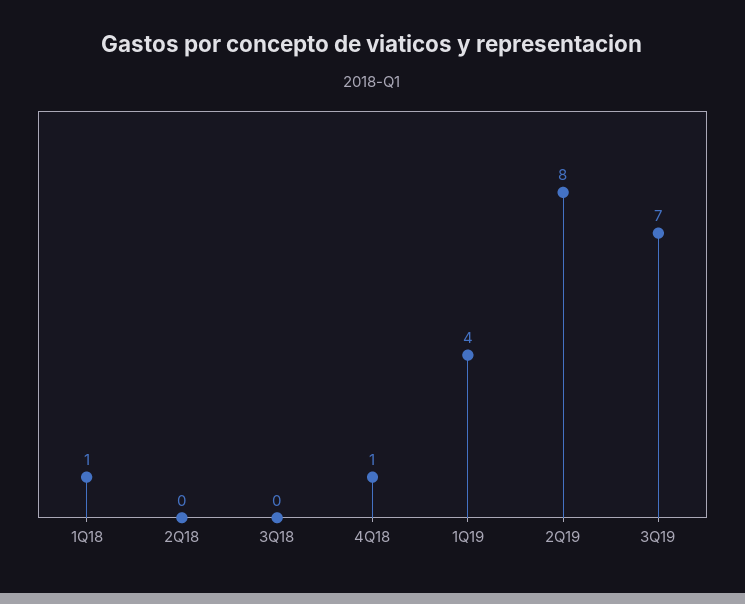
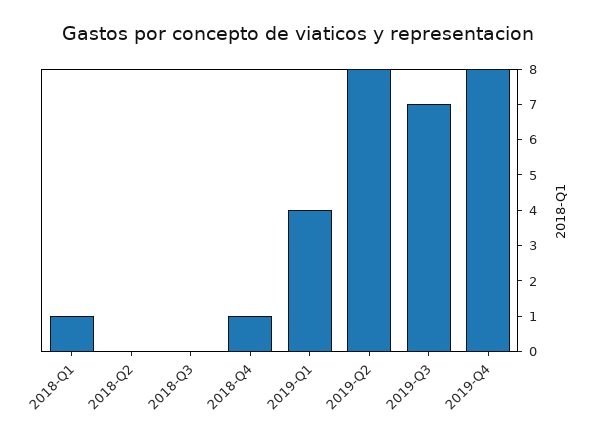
2019-Q4: none -> 8

